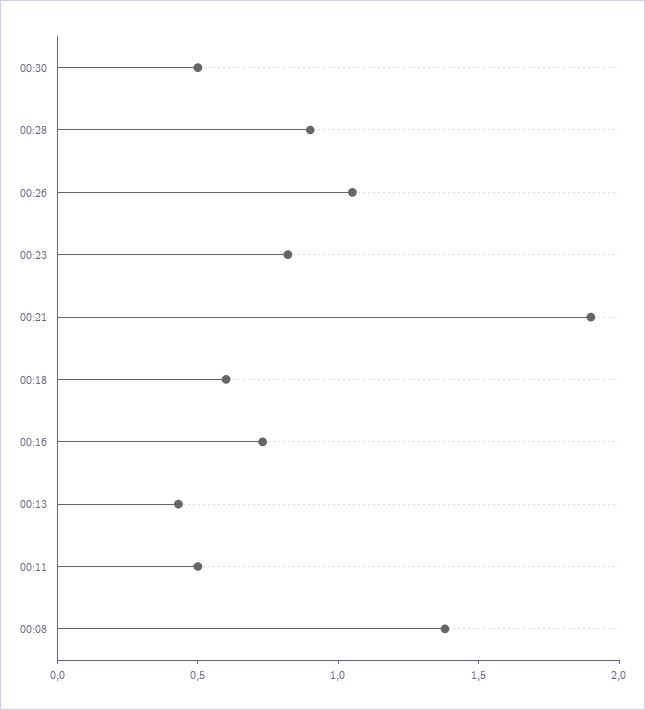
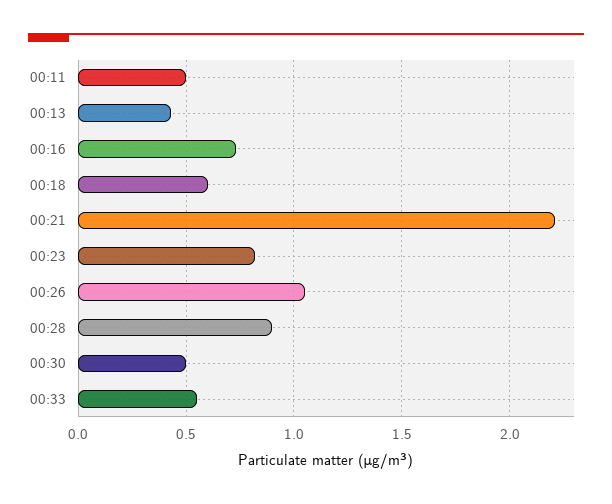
00:21: 1.9 -> 2.2
00:08: 1.4 -> none
00:33: none -> 0.55

